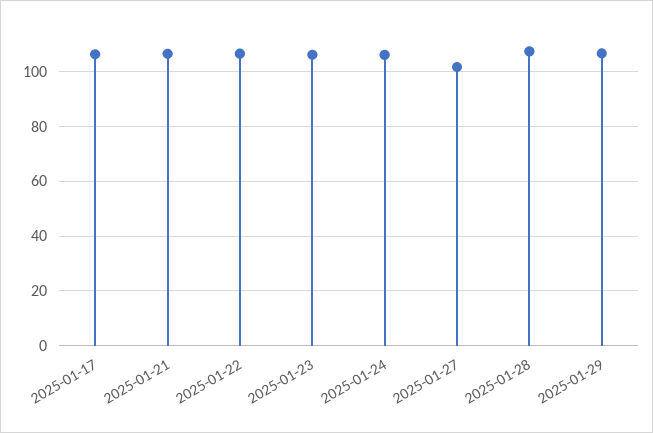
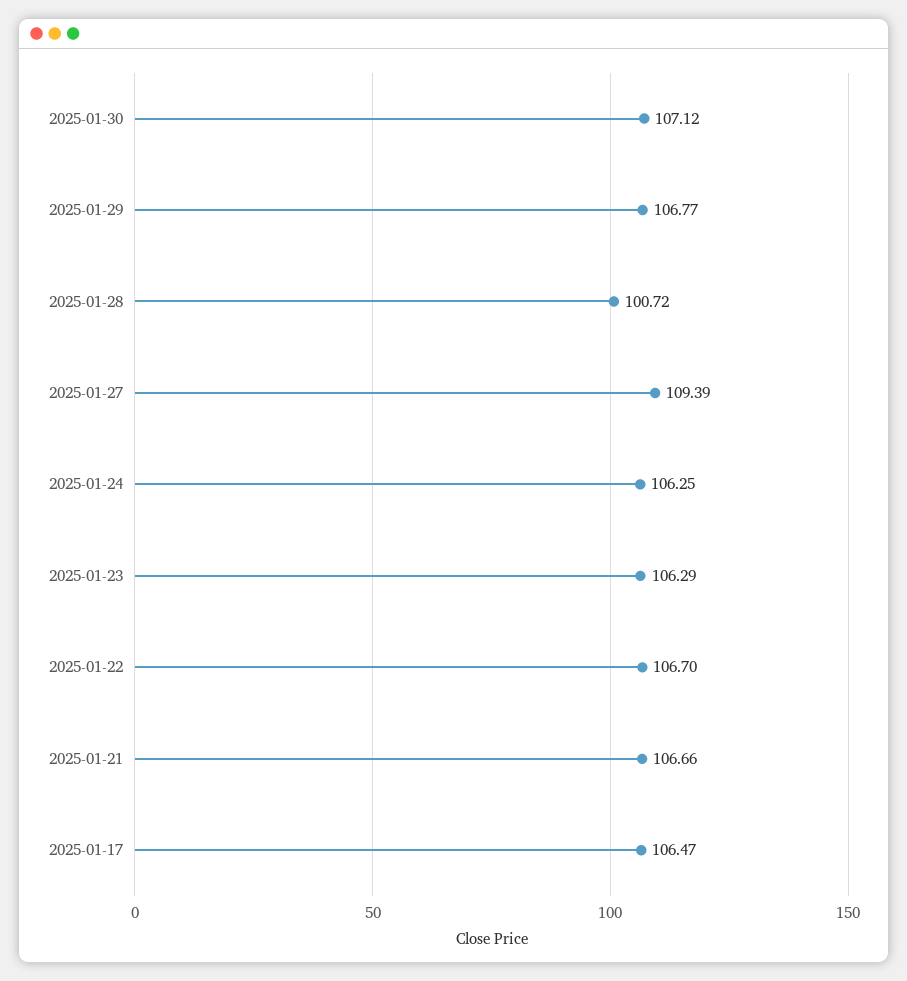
2025-01-27: 102.5 -> 109.39
2025-01-28: 107.5 -> 100.72
2025-01-30: none -> 107.12

